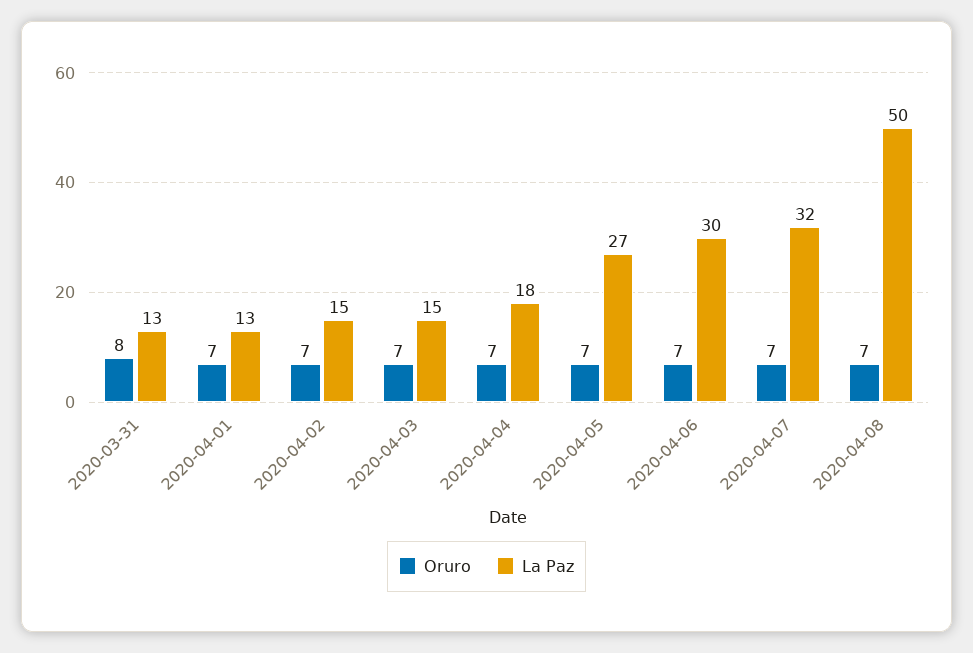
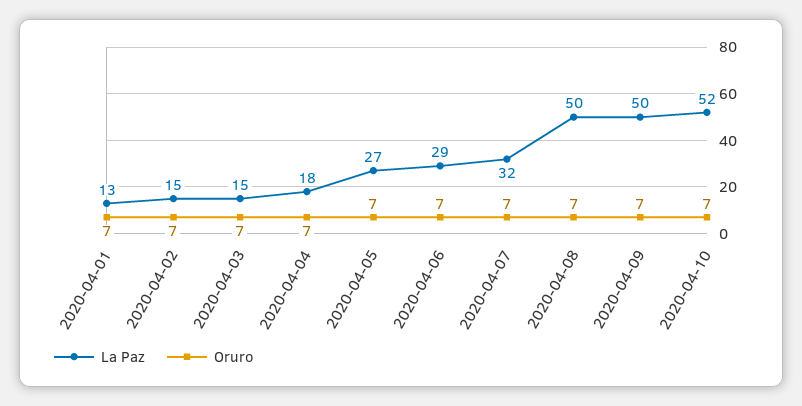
Oruro, 2020-03-31: 8 -> none
La Paz, 2020-03-31: 13 -> none
La Paz, 2020-04-06: 30 -> 29
La Paz, 2020-04-09: none -> 50
Oruro, 2020-04-09: none -> 7
La Paz, 2020-04-10: none -> 52
Oruro, 2020-04-10: none -> 7

